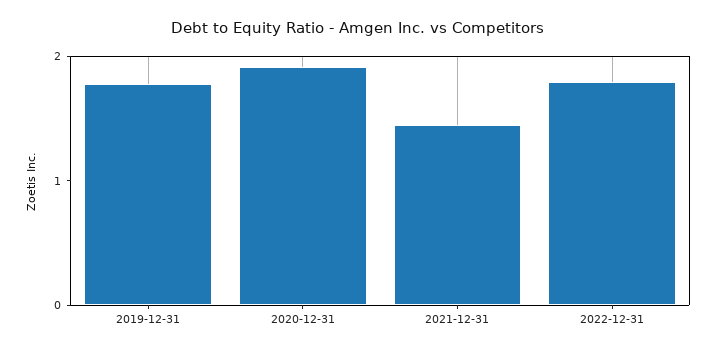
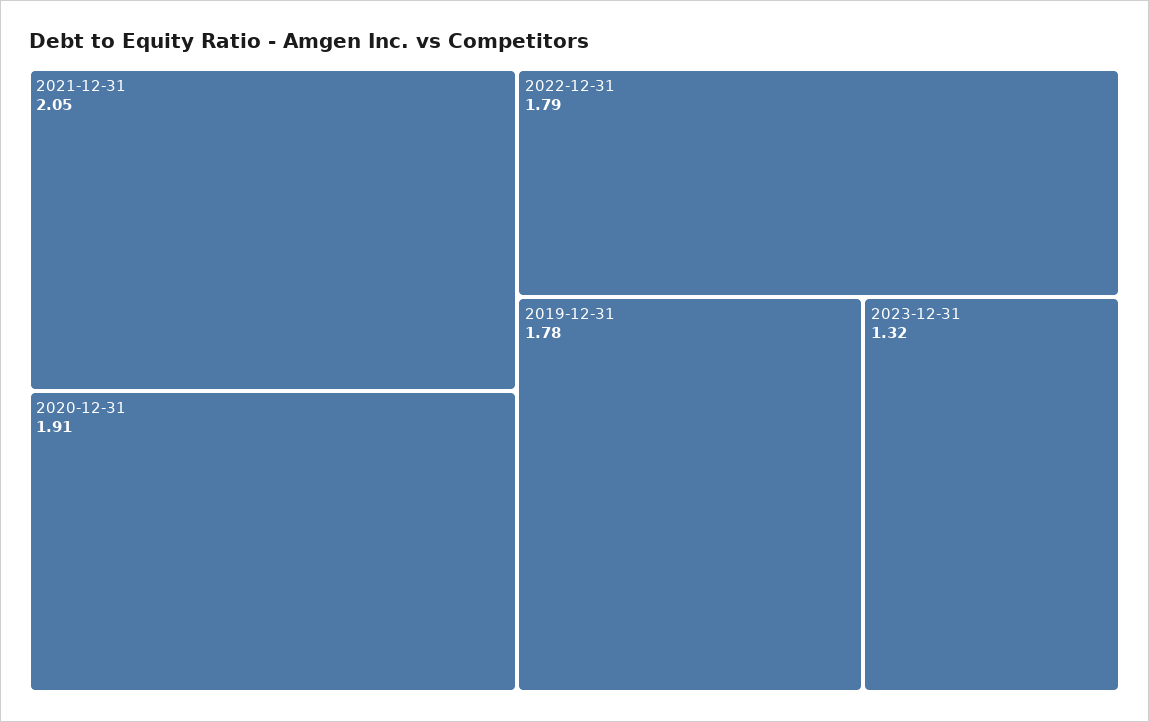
2021-12-31: 1.4 -> 2.05
2023-12-31: none -> 1.32

